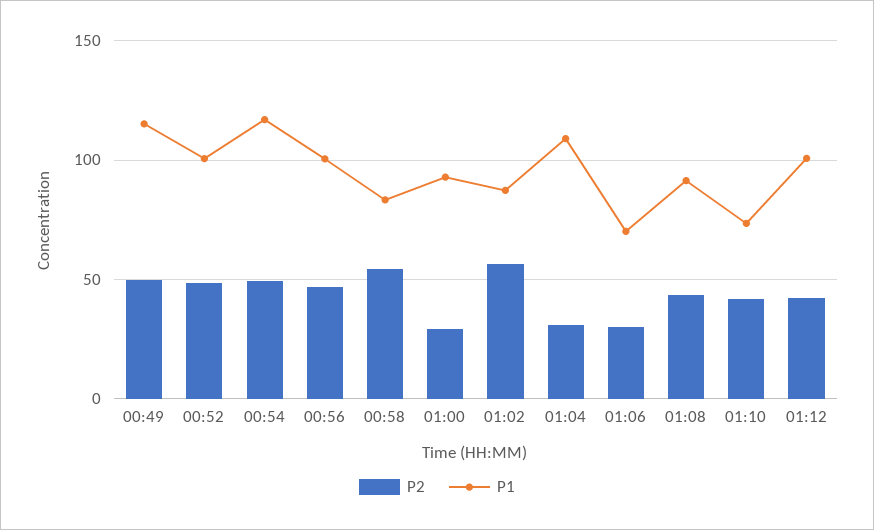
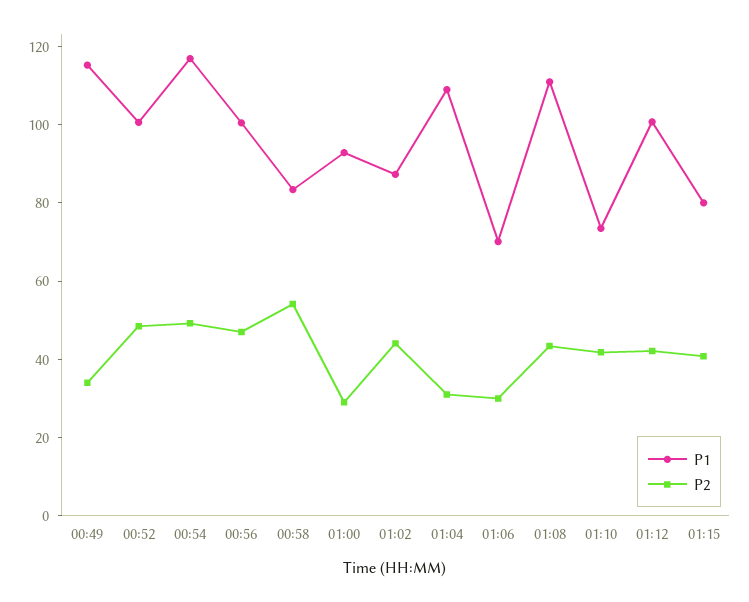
P2, 00:49: 50 -> 35
P2, 01:02: 55 -> 45
P1, 01:08: 90 -> 110
P1, 01:15: none -> 80
P2, 01:15: none -> 40

